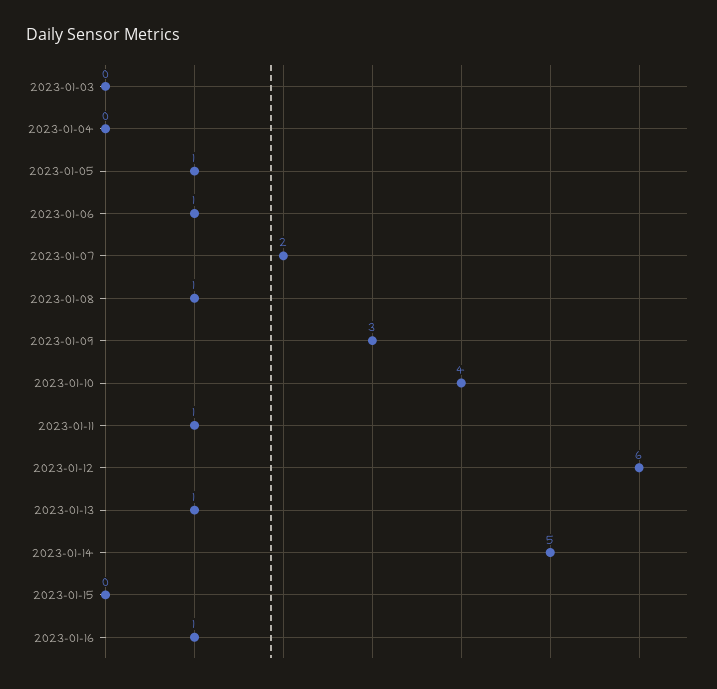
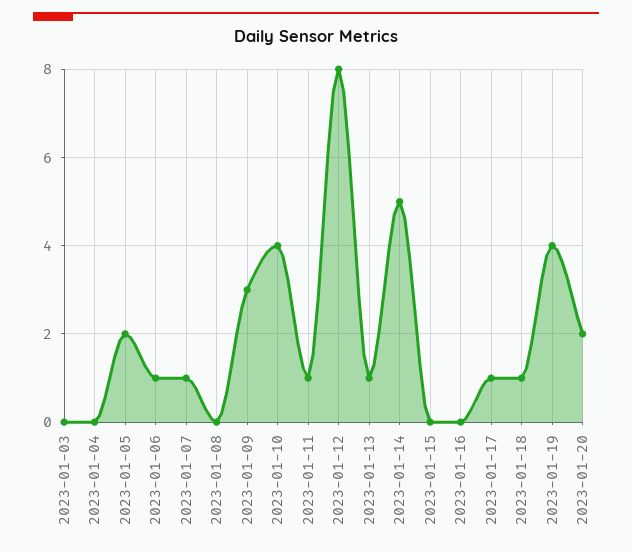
2023-01-05: 1 -> 2
2023-01-07: 2 -> 1
2023-01-08: 1 -> 0
2023-01-12: 6 -> 8
2023-01-16: 1 -> 0
2023-01-17: none -> 1
2023-01-18: none -> 1
2023-01-19: none -> 4
2023-01-20: none -> 2

